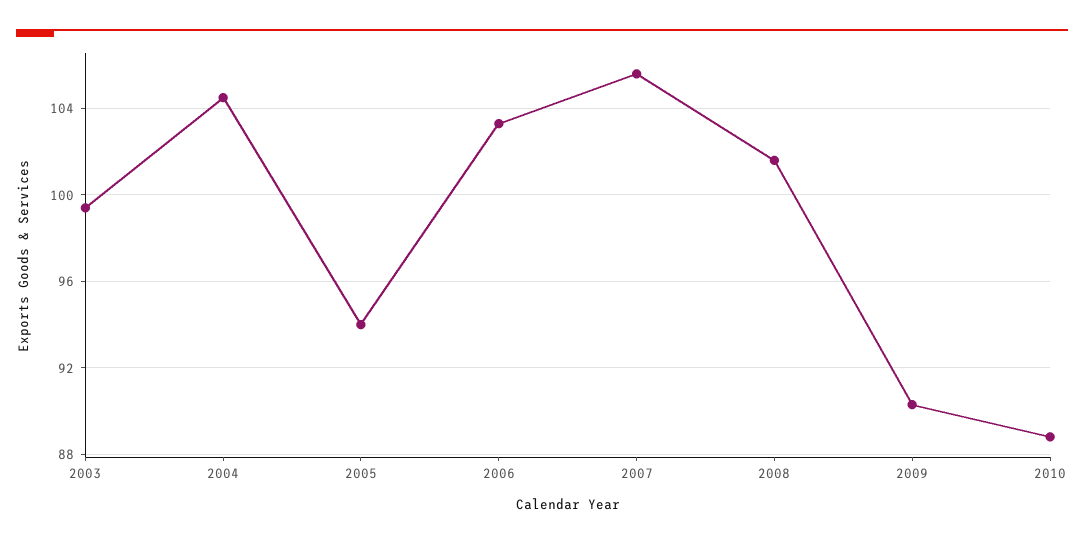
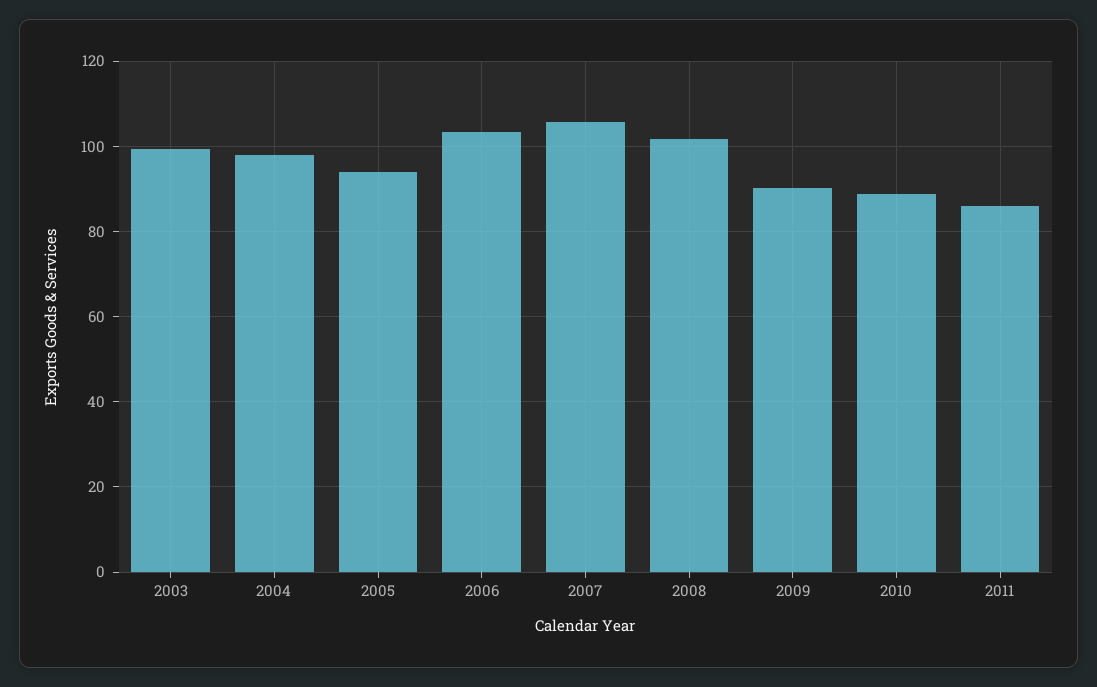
2004: 104.5 -> 98
2011: none -> 86

